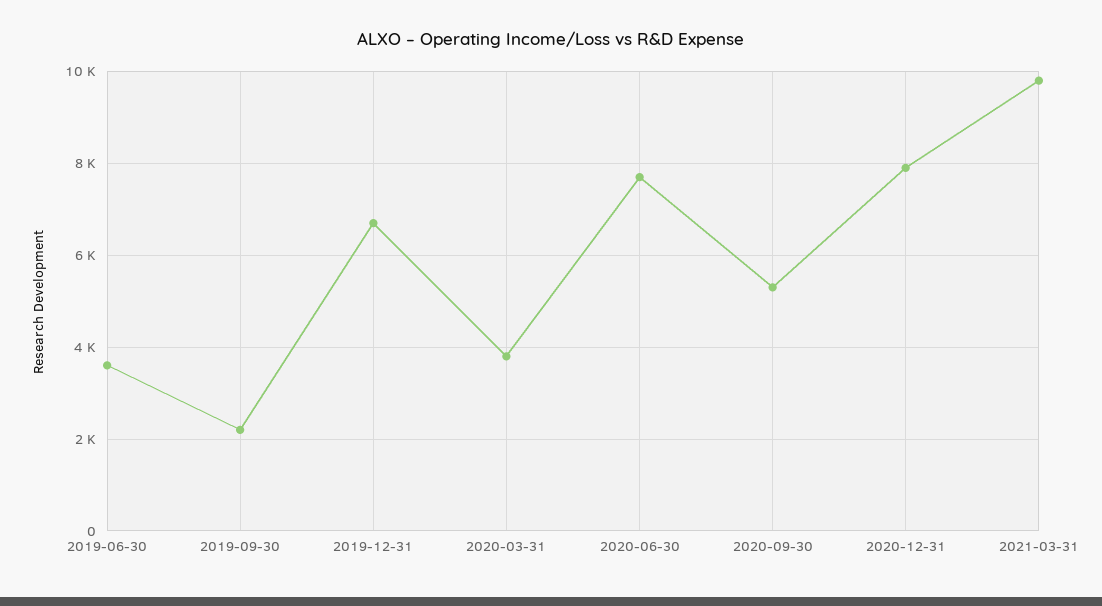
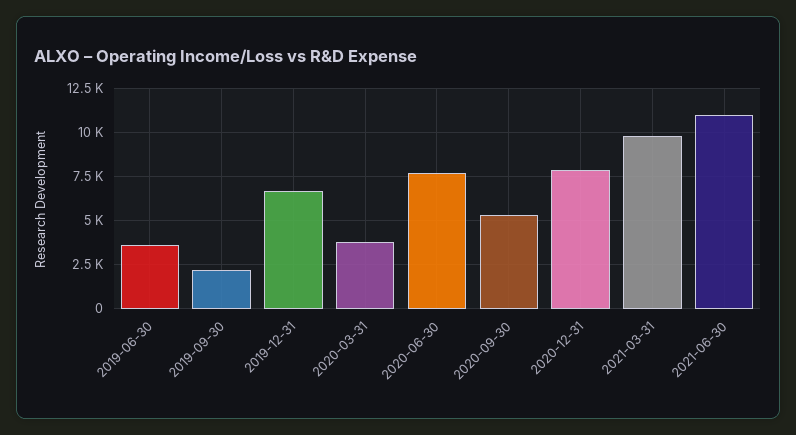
2021-06-30: none -> 11000

